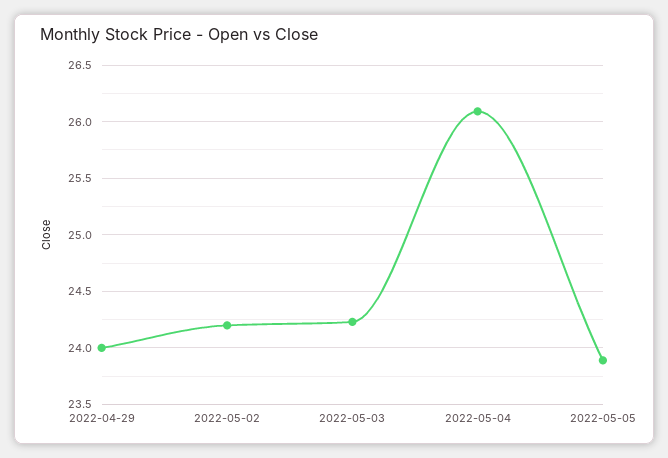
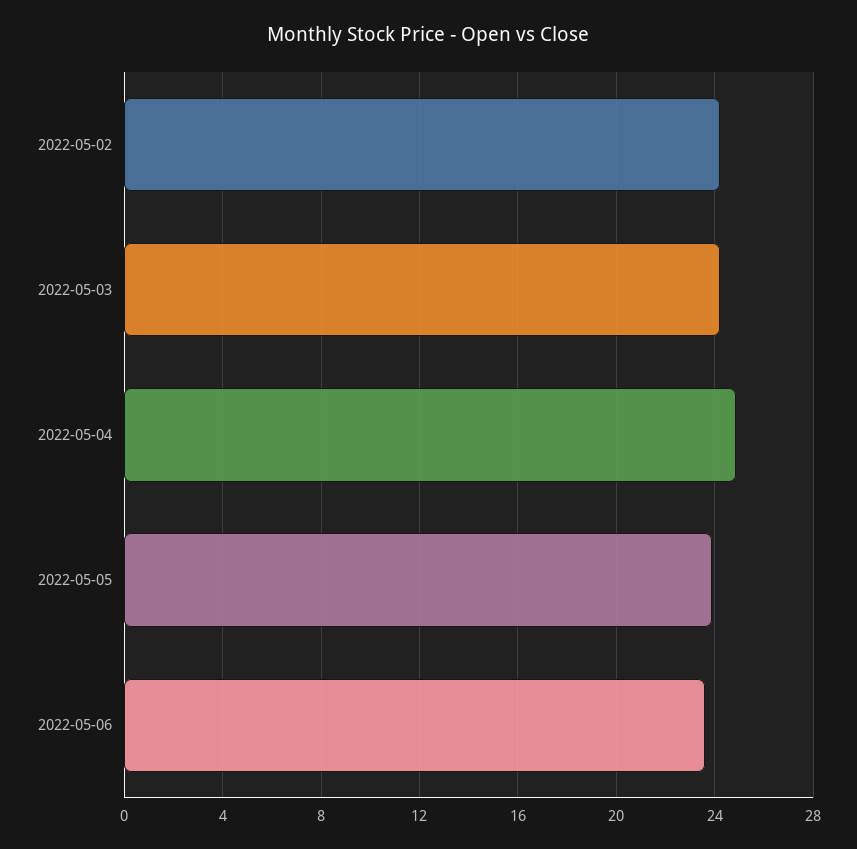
2022-04-29: 24 -> none
2022-05-04: 26.1 -> 25
2022-05-06: none -> 23.5

